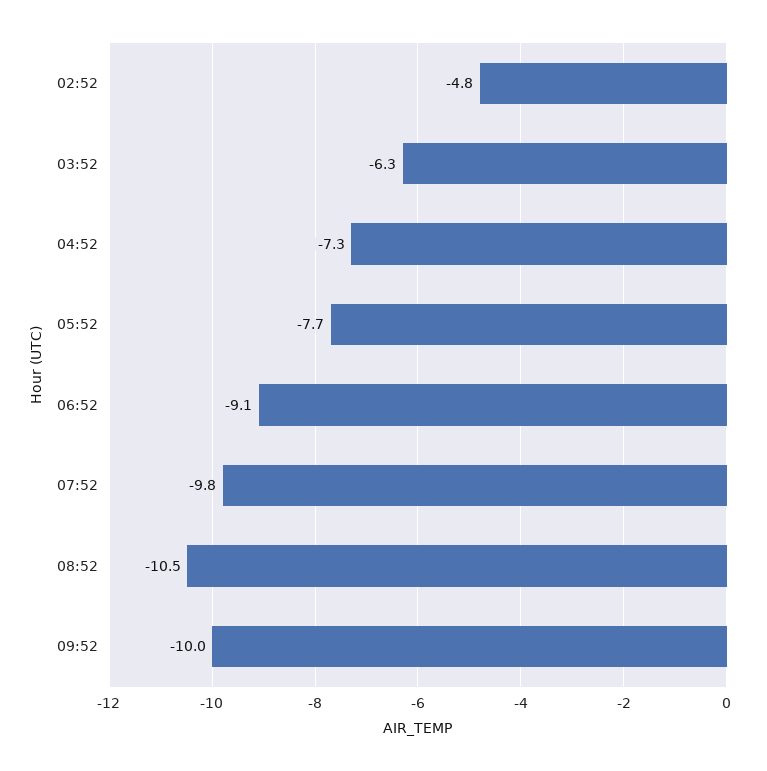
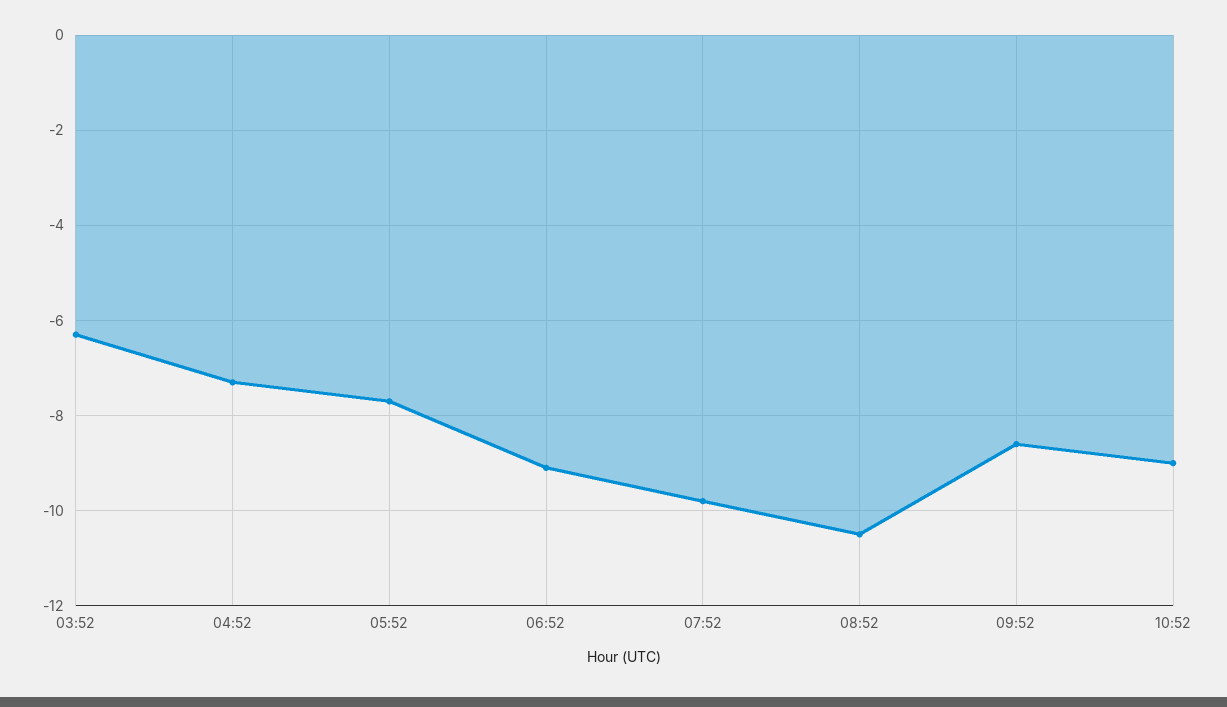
02:52: -4.8 -> none
09:52: -10 -> -8.5
10:52: none -> -9

